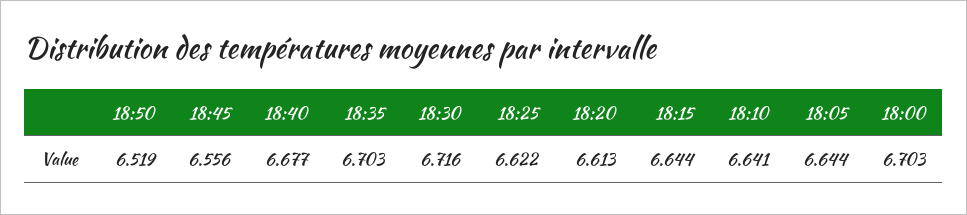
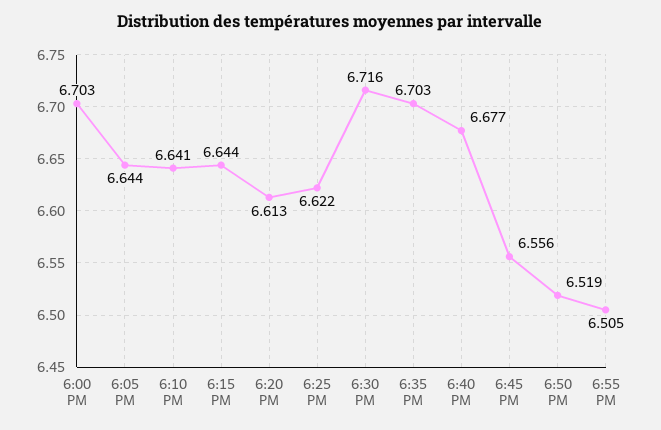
6:55 PM: none -> 6.505

